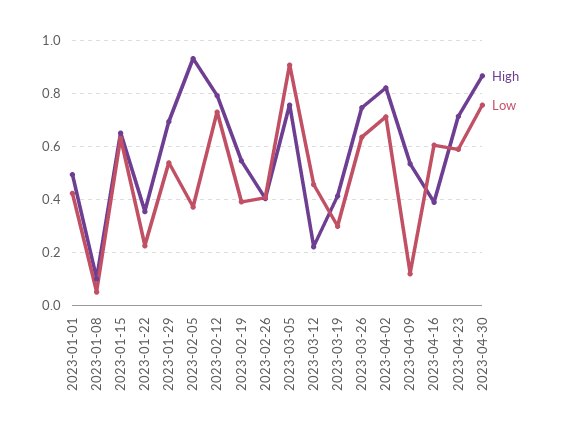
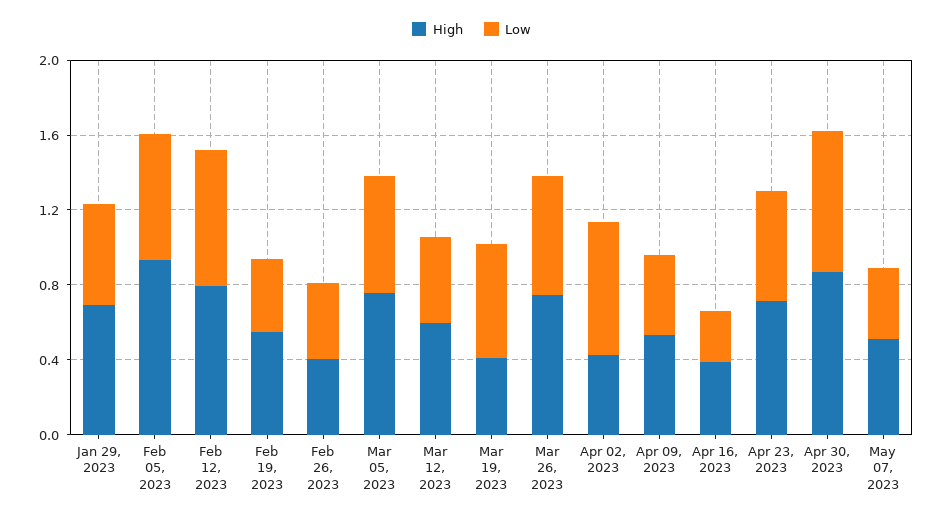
High, 2023-01-01: 0.5 -> none
Low, 2023-01-01: 0.425 -> none
High, 2023-01-08: 0.1 -> none
Low, 2023-01-08: 0.05 -> none
High, 2023-01-15: 0.65 -> none
Low, 2023-01-15: 0.625 -> none
High, 2023-01-22: 0.35 -> none
Low, 2023-01-22: 0.225 -> none
Low, 2023-02-05: 0.375 -> 0.7
Low, 2023-03-05: 0.9 -> 0.6
High, 2023-03-12: 0.225 -> 0.6
Low, 2023-03-19: 0.3 -> 0.6
High, 2023-04-02: 0.825 -> 0.4
Low, 2023-04-09: 0.125 -> 0.4
Low, 2023-04-16: 0.6 -> 0.3
High, May 07, 2023: none -> 0.5
Low, May 07, 2023: none -> 0.4

